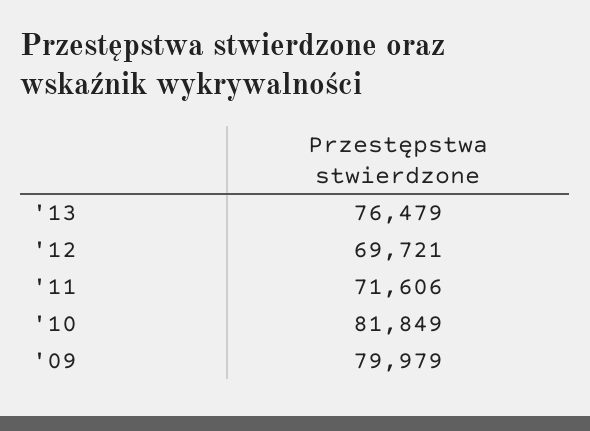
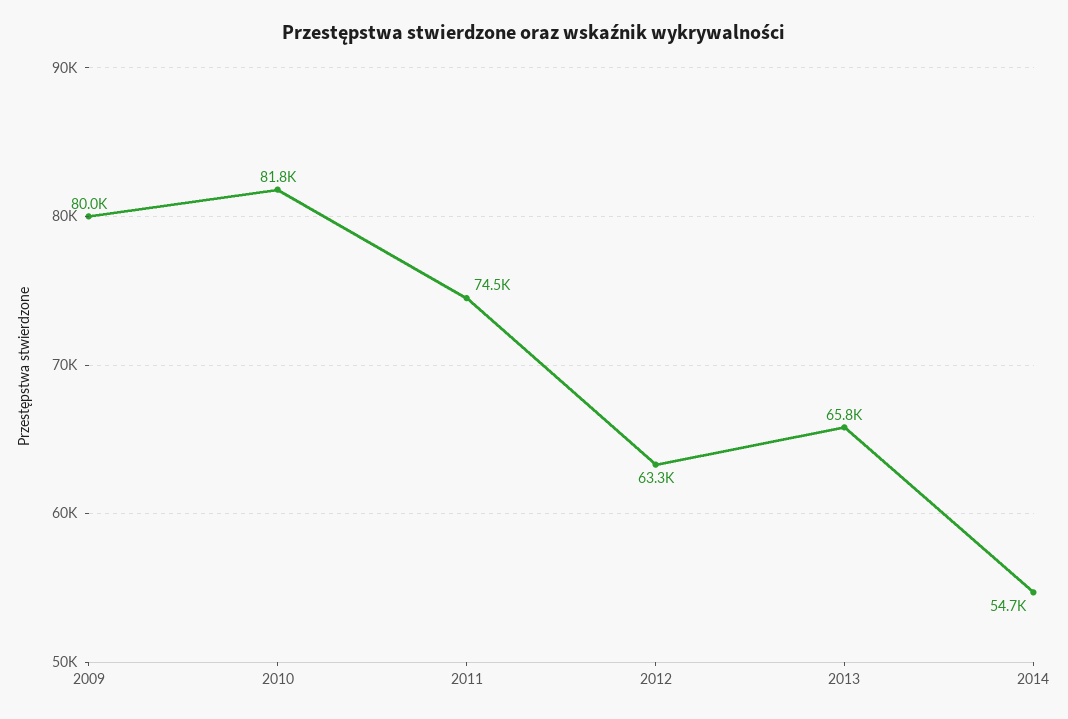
'13: 76479 -> 65800
'12: 69721 -> 63300
'11: 71606 -> 74500
2014: none -> 54700

